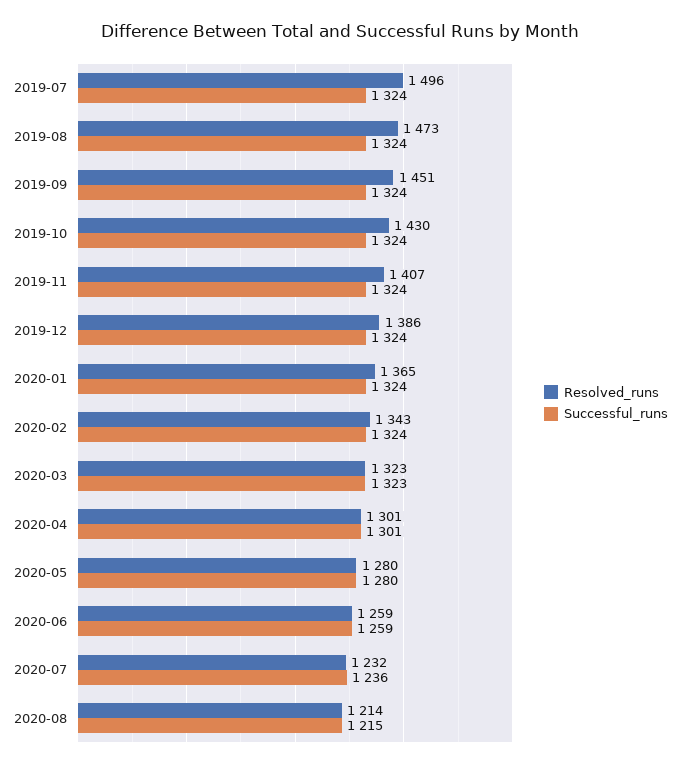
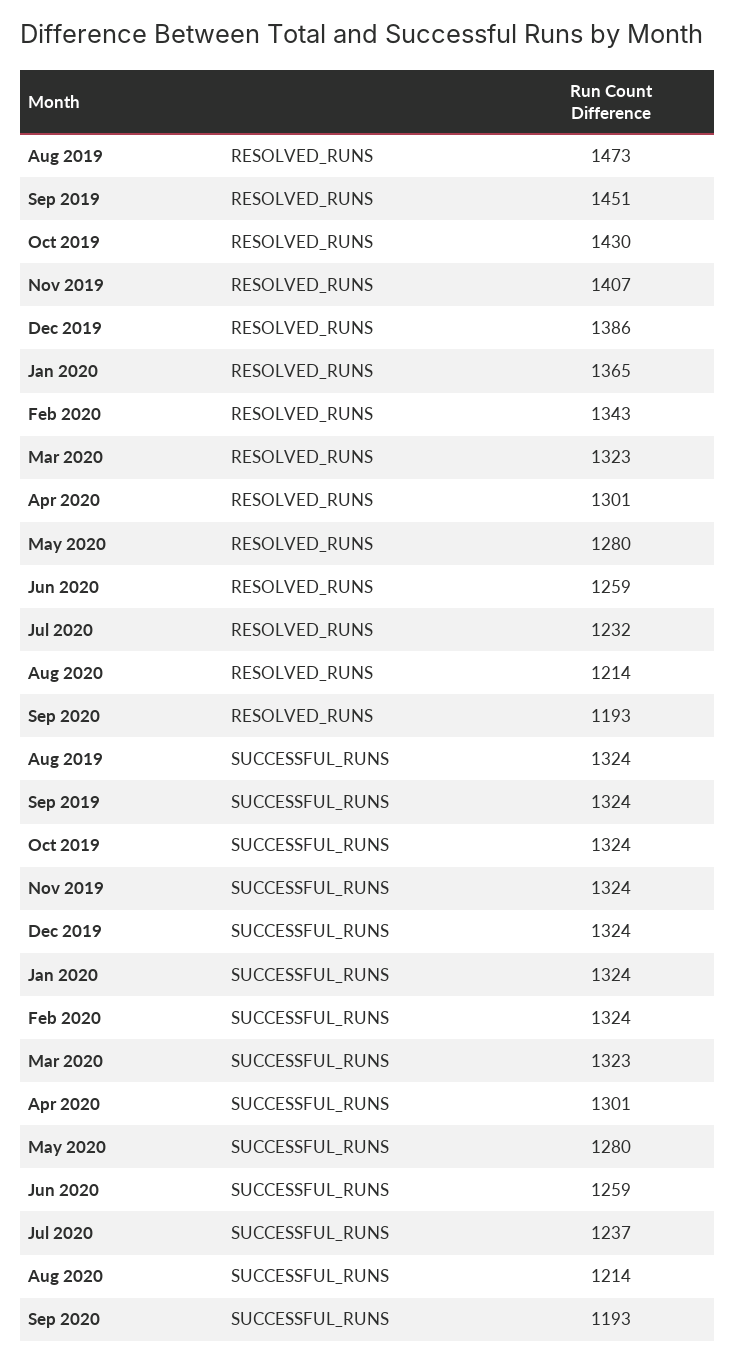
Resolved_runs, 2019-07: 1496 -> none
Successful_runs, 2019-07: 1324 -> none
Successful_runs, 2020-07: 1236 -> 1237
Successful_runs, 2020-08: 1215 -> 1214
Resolved_runs, Sep 2020: none -> 1193
Successful_runs, Sep 2020: none -> 1193

